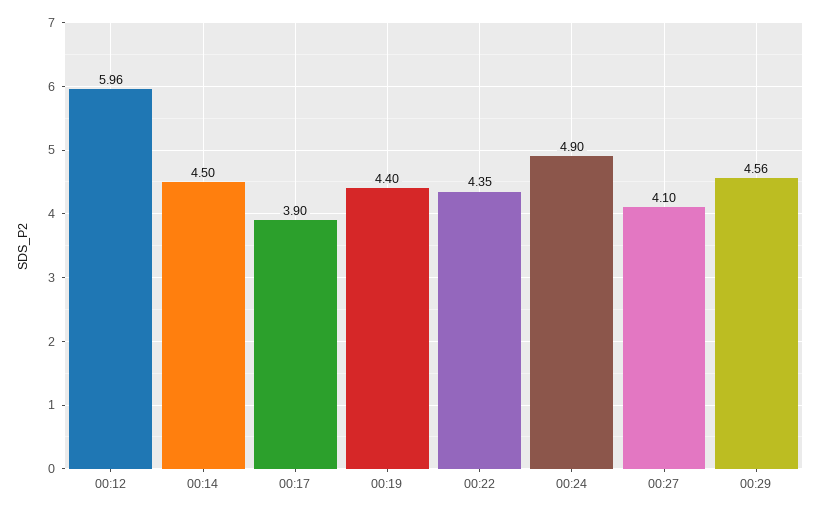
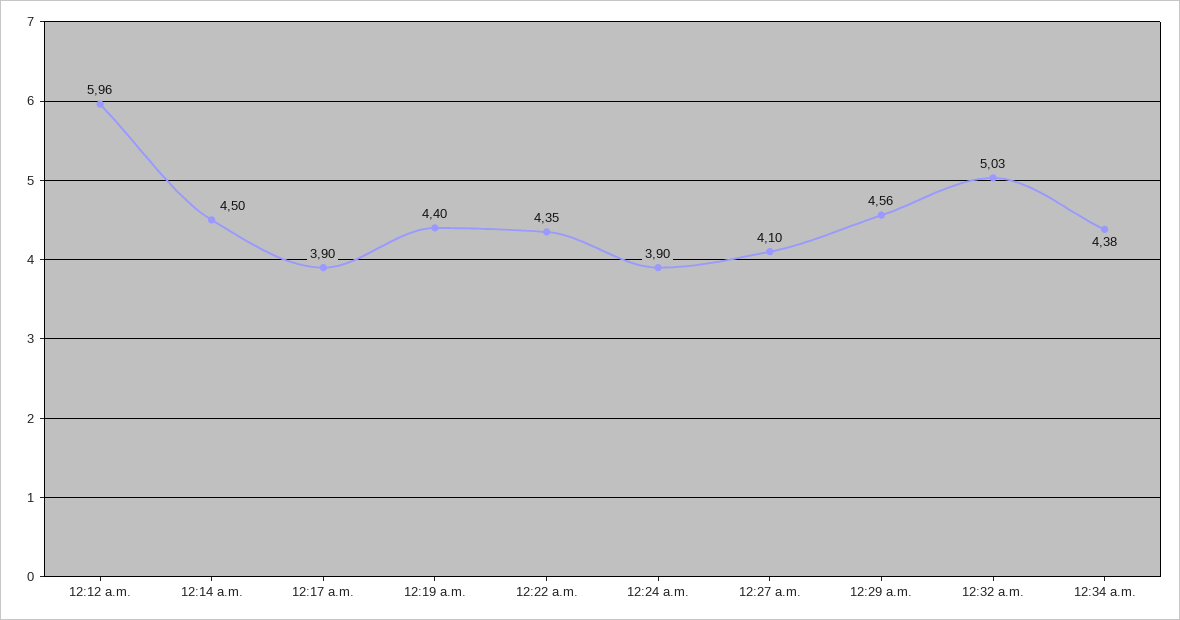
00:24: 4.9 -> 3.9
12:32 a.m.: none -> 5.03
12:34 a.m.: none -> 4.38

